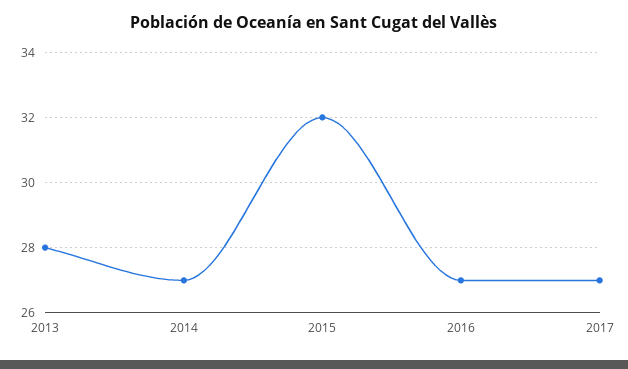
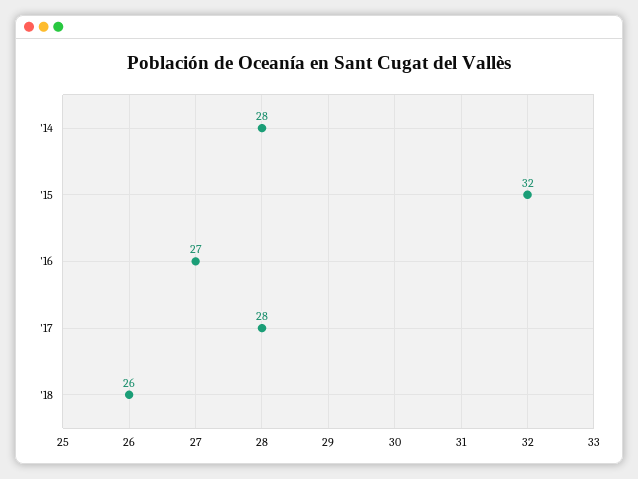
2013: 28 -> none
2014: 27 -> 28
2017: 27 -> 28
'18: none -> 26

